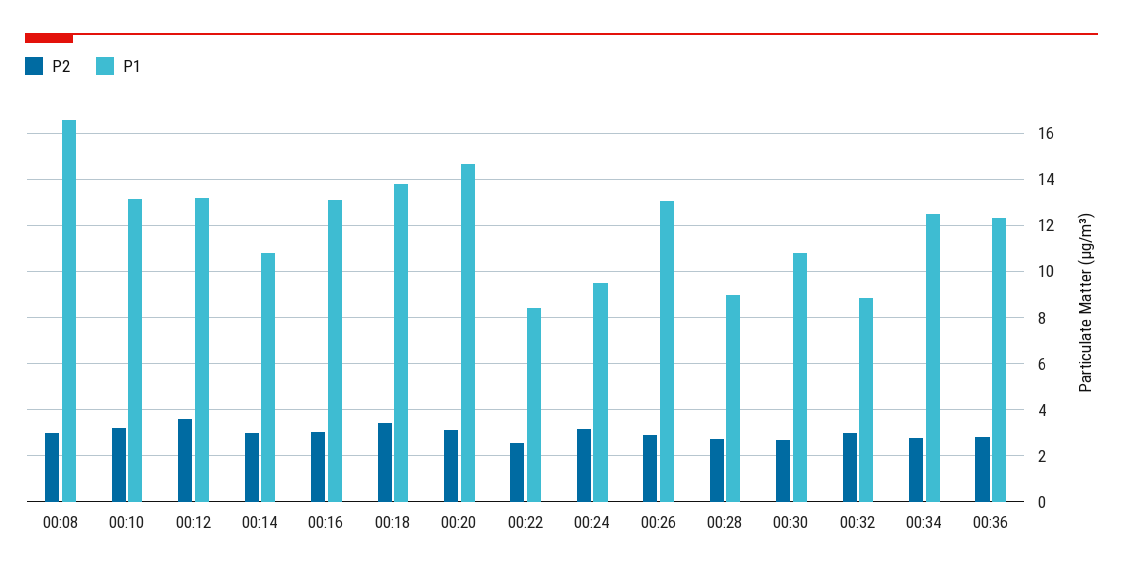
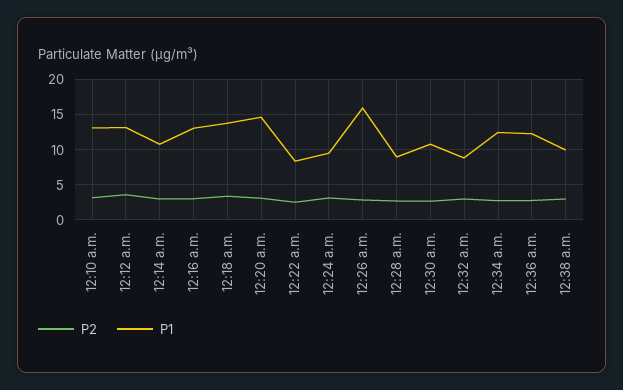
P2, 00:08: 3 -> none
P1, 00:08: 16.5 -> none
P1, 00:26: 13 -> 16
P2, 12:38 a.m.: none -> 3
P1, 12:38 a.m.: none -> 10

